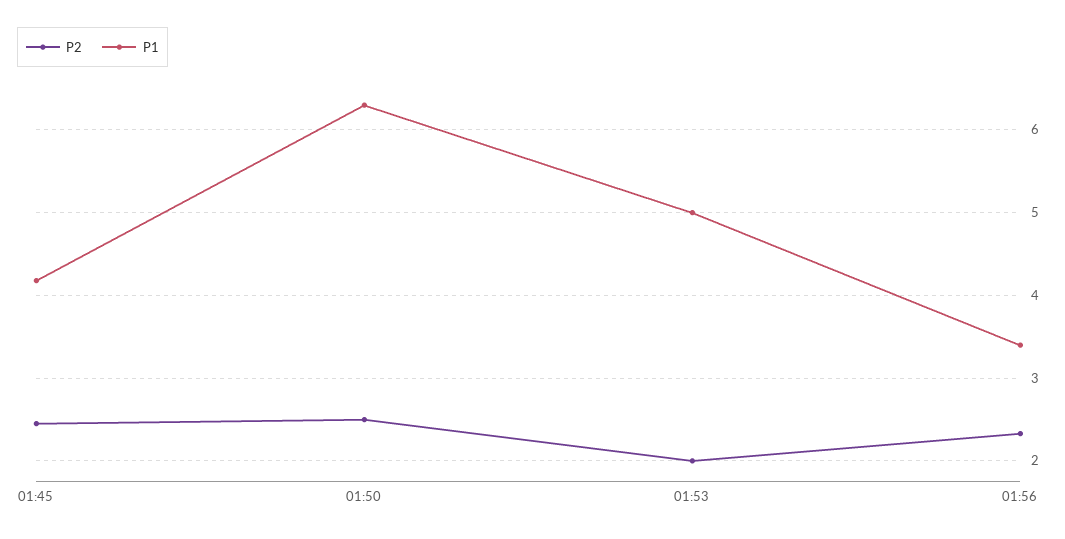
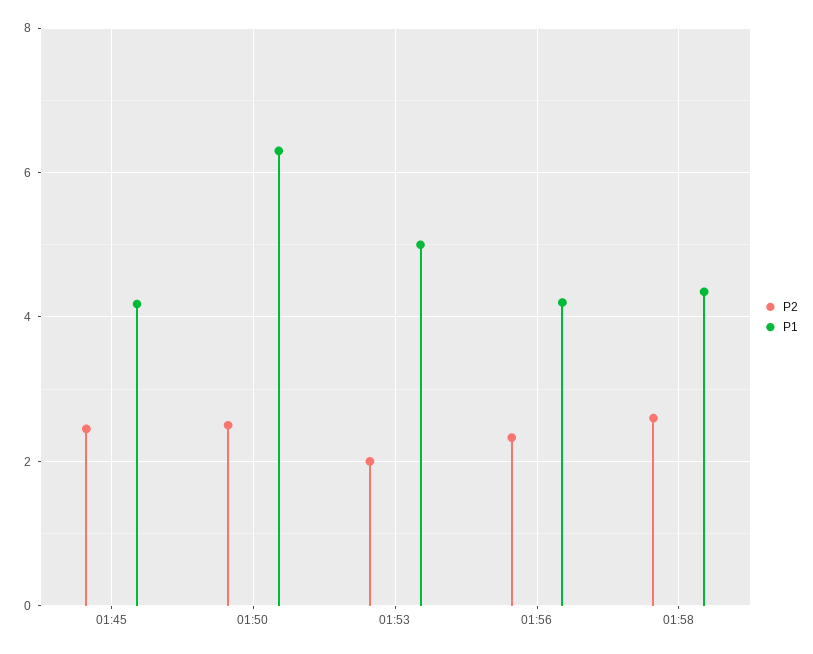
P1, 01:56: 3.4 -> 4.2
P2, 01:58: none -> 2.6
P1, 01:58: none -> 4.4

